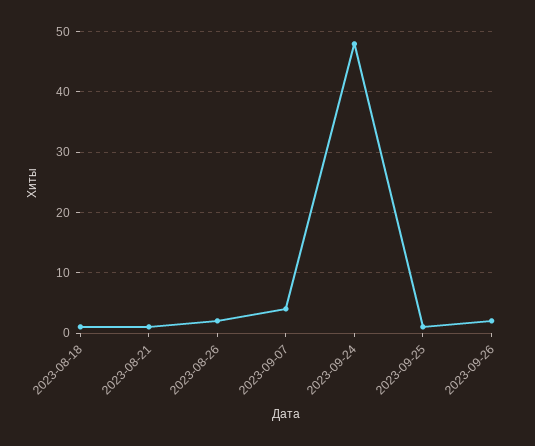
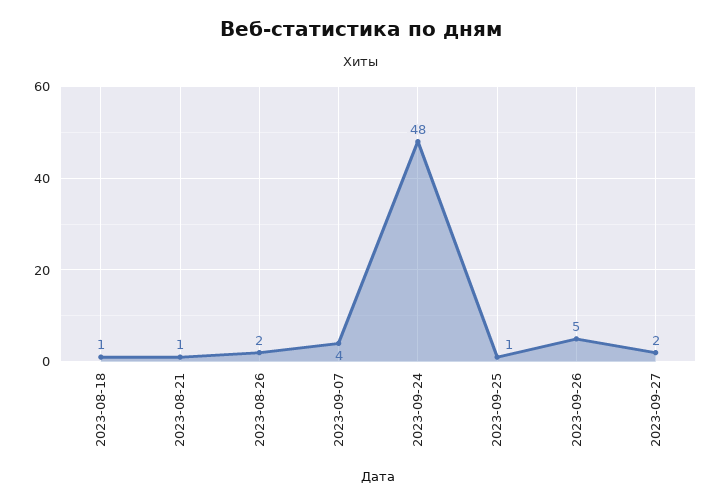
2023-09-26: 2 -> 5
2023-09-27: none -> 2

